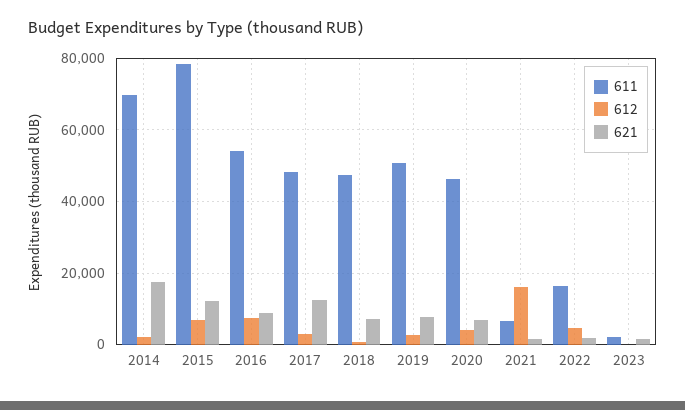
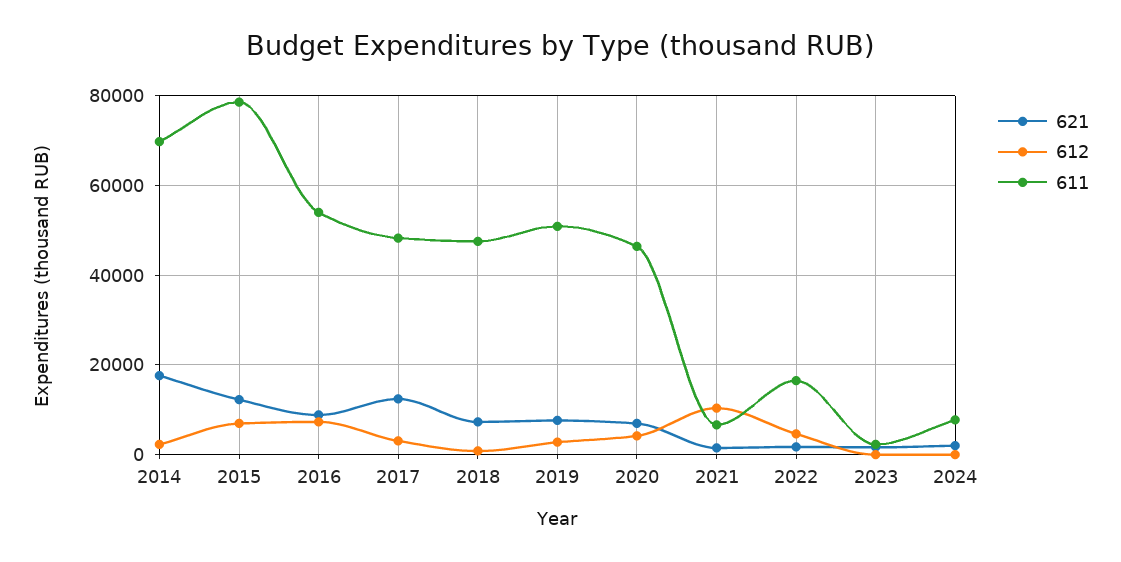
612, 2021: 16000 -> 10000
621, 2024: none -> 2000
612, 2024: none -> 0
611, 2024: none -> 8000

